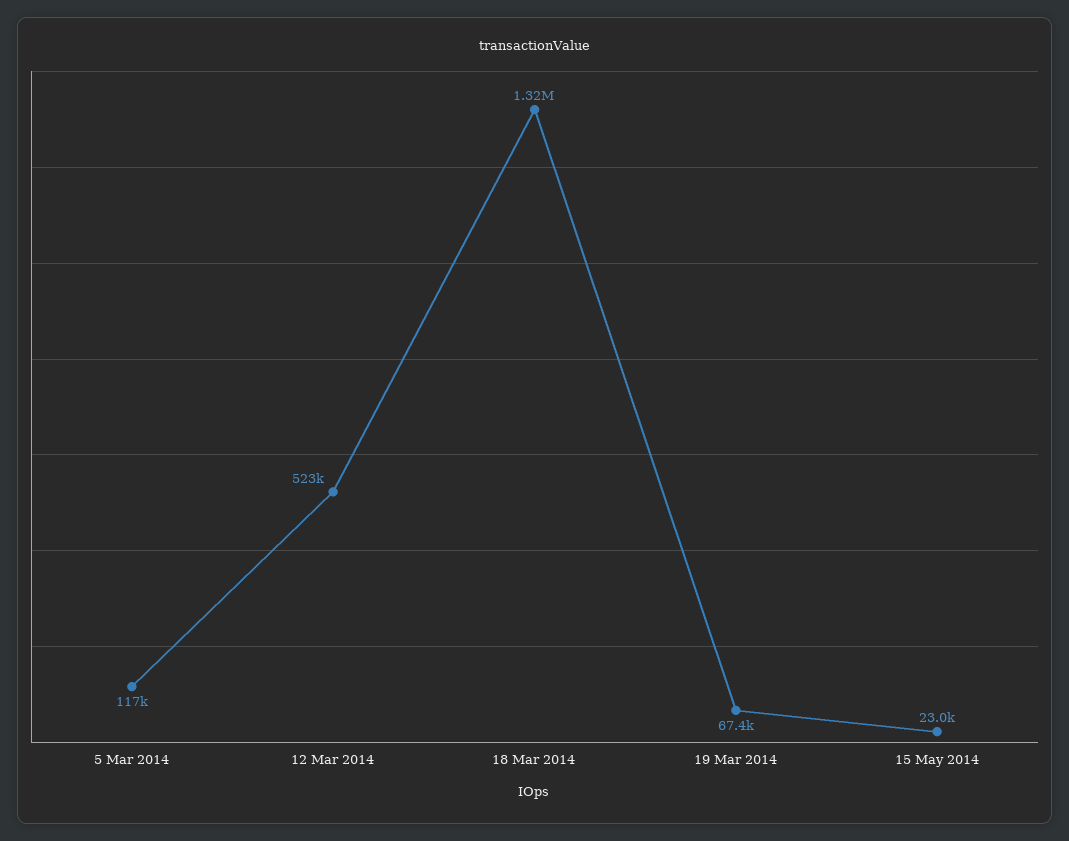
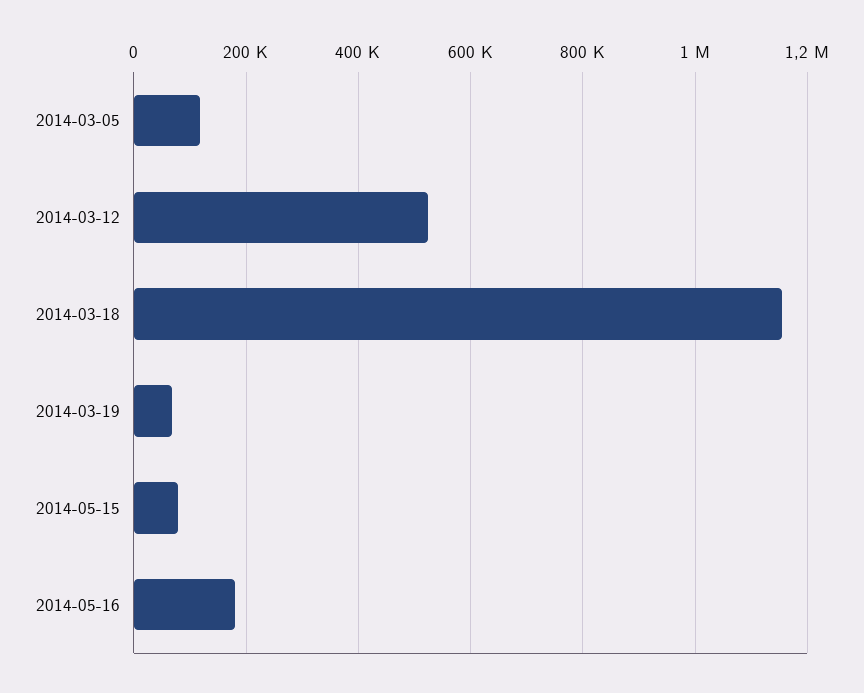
18 Mar 2014: 1320000 -> 1160000
15 May 2014: 23000 -> 80000
2014-05-16: none -> 180000

